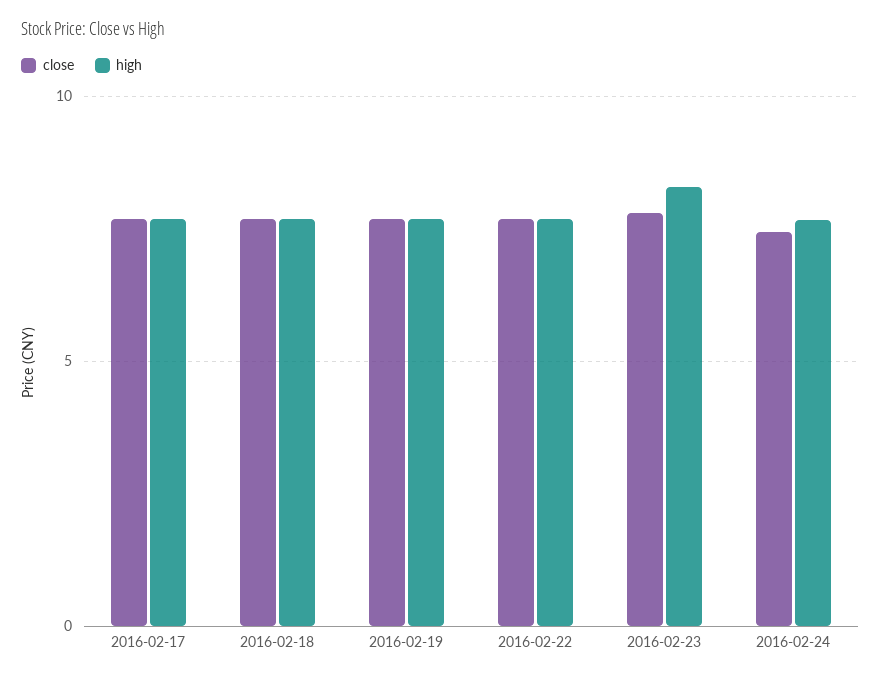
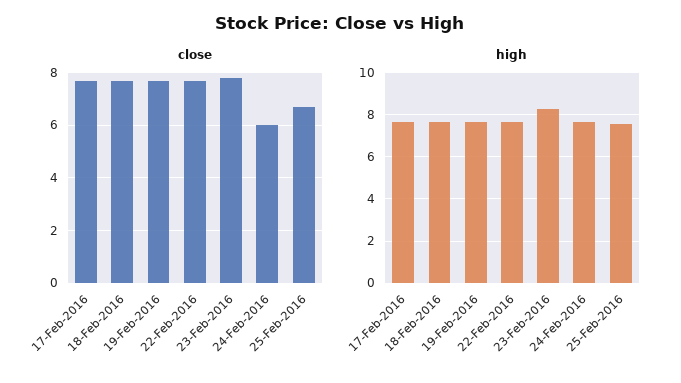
close, 2016-02-24: 7.5 -> 6
close, 25-Feb-2016: none -> 6.75
high, 25-Feb-2016: none -> 7.5

